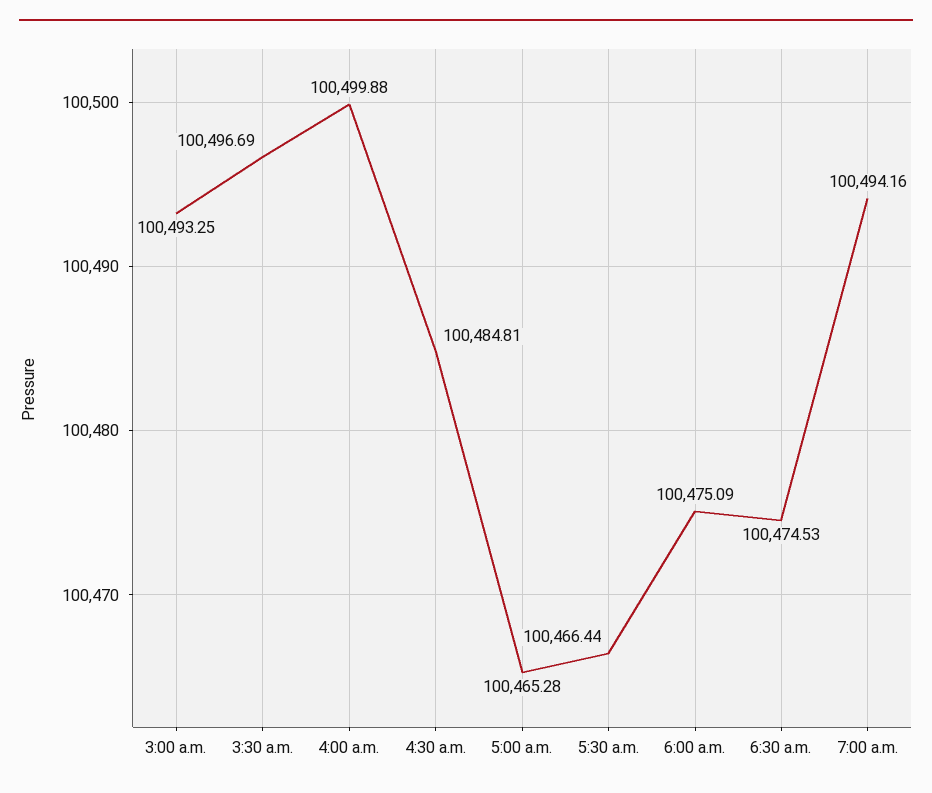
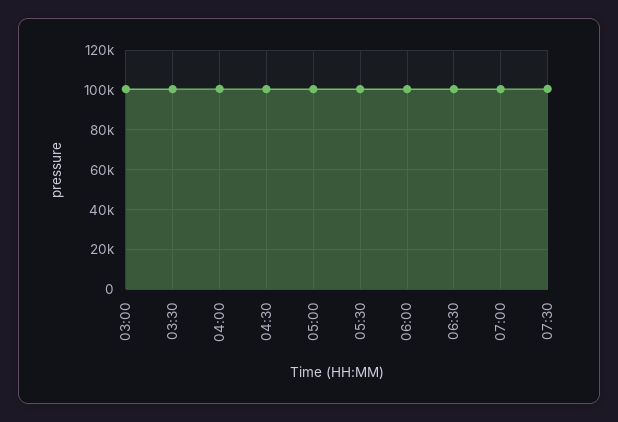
07:30: none -> 100000

